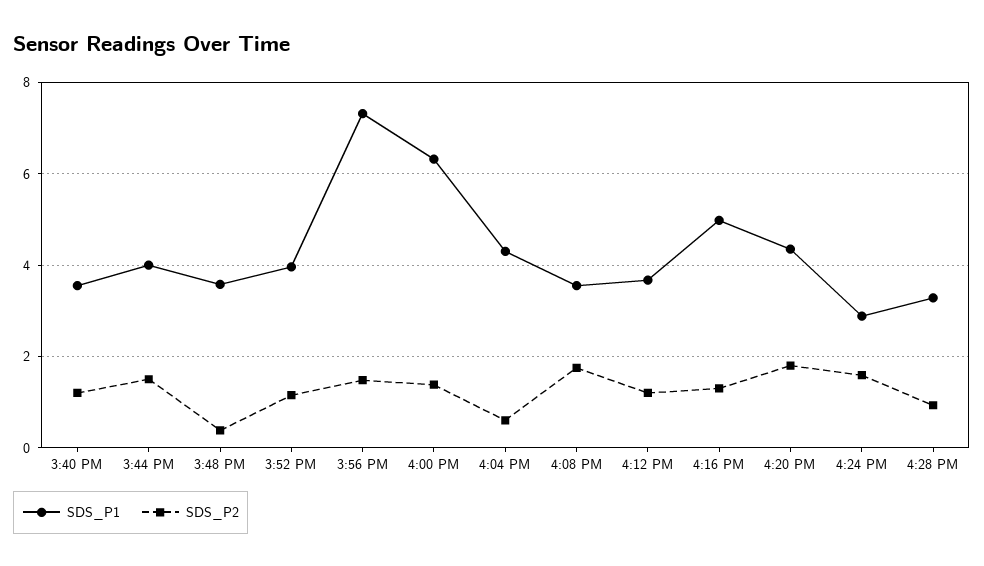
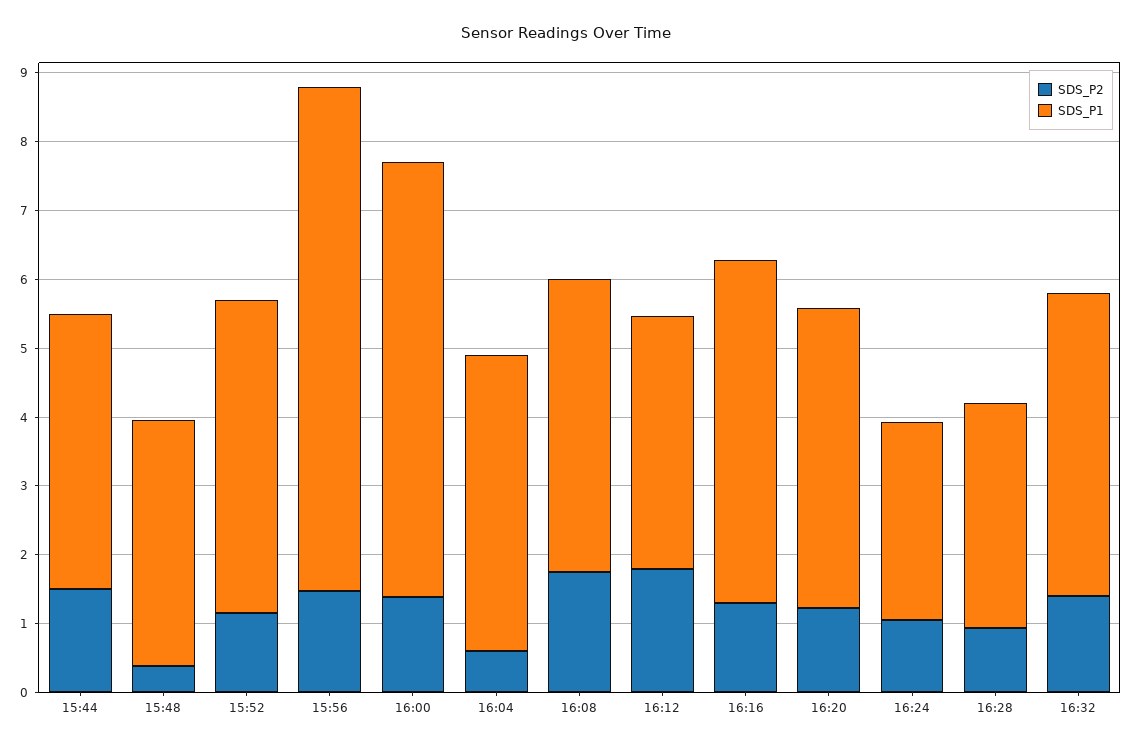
SDS_P1, 3:40 PM: 3.6 -> none
SDS_P2, 3:40 PM: 1.2 -> none
SDS_P1, 3:52 PM: 4 -> 4.6
SDS_P1, 4:08 PM: 3.6 -> 4.2
SDS_P2, 4:12 PM: 1.2 -> 1.8
SDS_P2, 4:20 PM: 1.8 -> 1.2
SDS_P2, 4:24 PM: 1.6 -> 1
SDS_P2, 16:32: none -> 1.4
SDS_P1, 16:32: none -> 4.4

